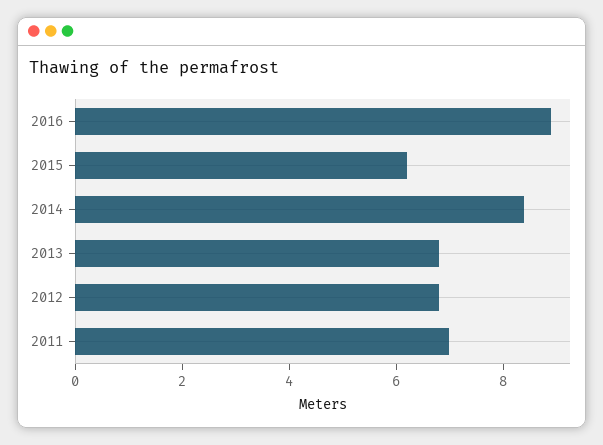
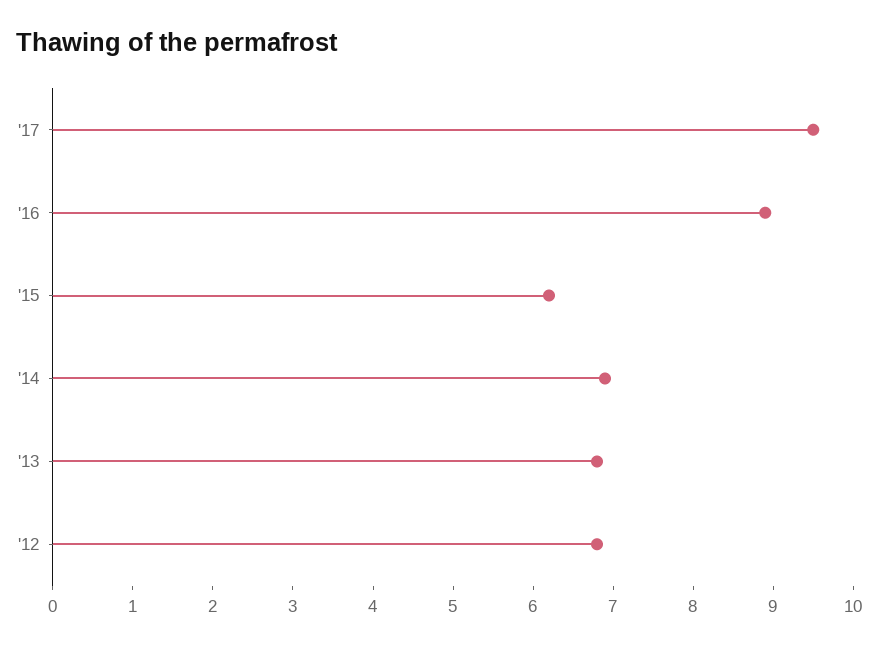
2014: 8.5 -> 6.9
2011: 7 -> none
'17: none -> 9.5

